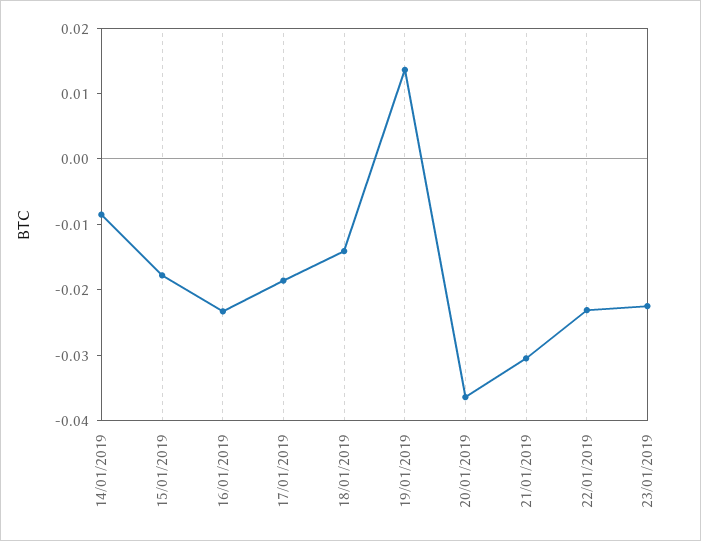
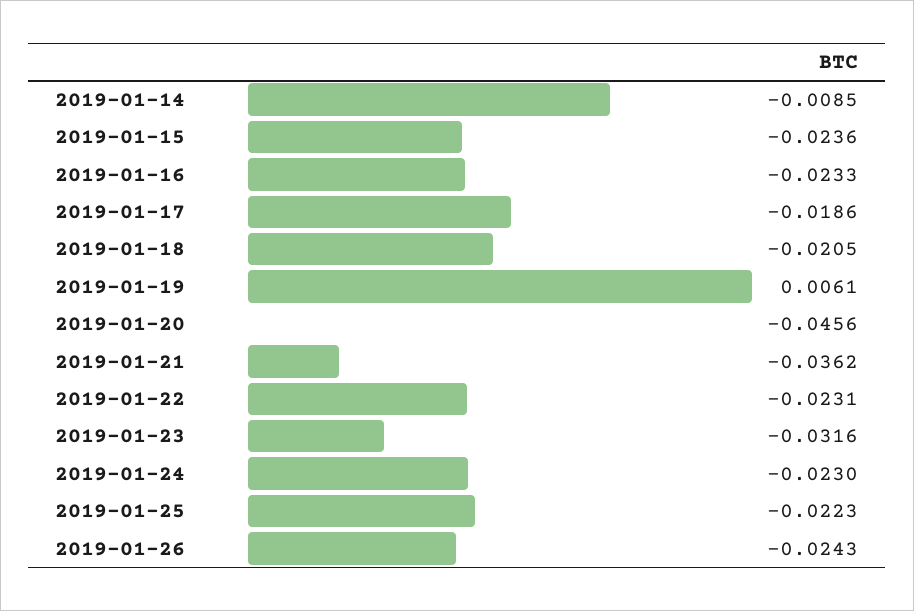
15/01/2019: -0.018 -> -0.0236
18/01/2019: -0.014 -> -0.0205
19/01/2019: 0.014 -> 0.0061
20/01/2019: -0.036 -> -0.0456
21/01/2019: -0.03 -> -0.0362
23/01/2019: -0.022 -> -0.0316
2019-01-24: none -> -0.023
2019-01-25: none -> -0.0223
2019-01-26: none -> -0.0243

